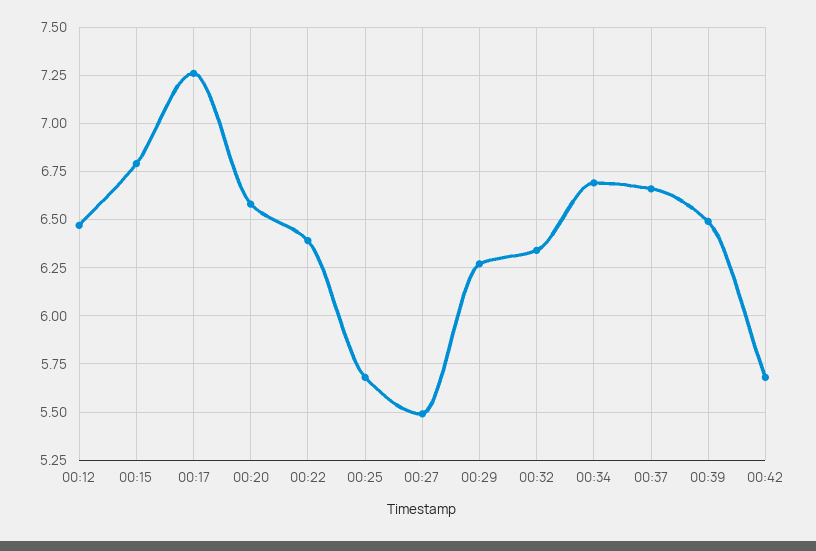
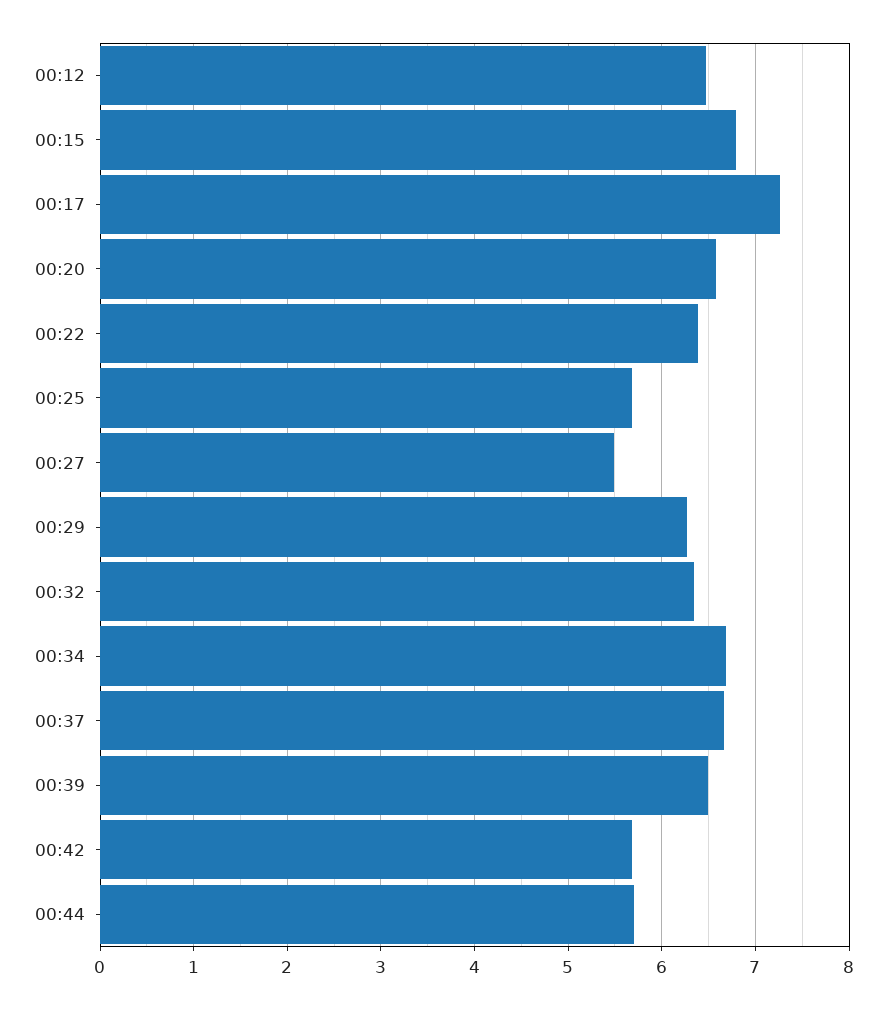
00:44: none -> 5.7

